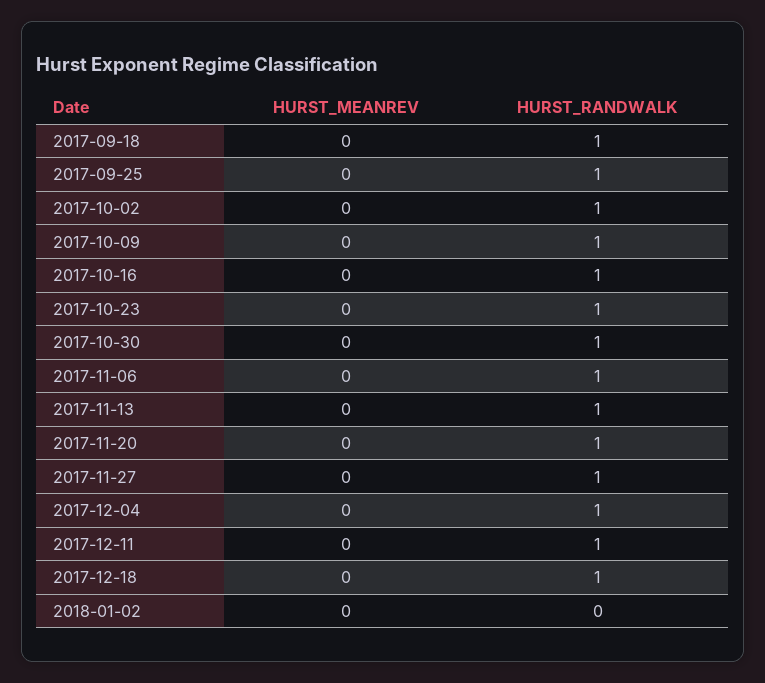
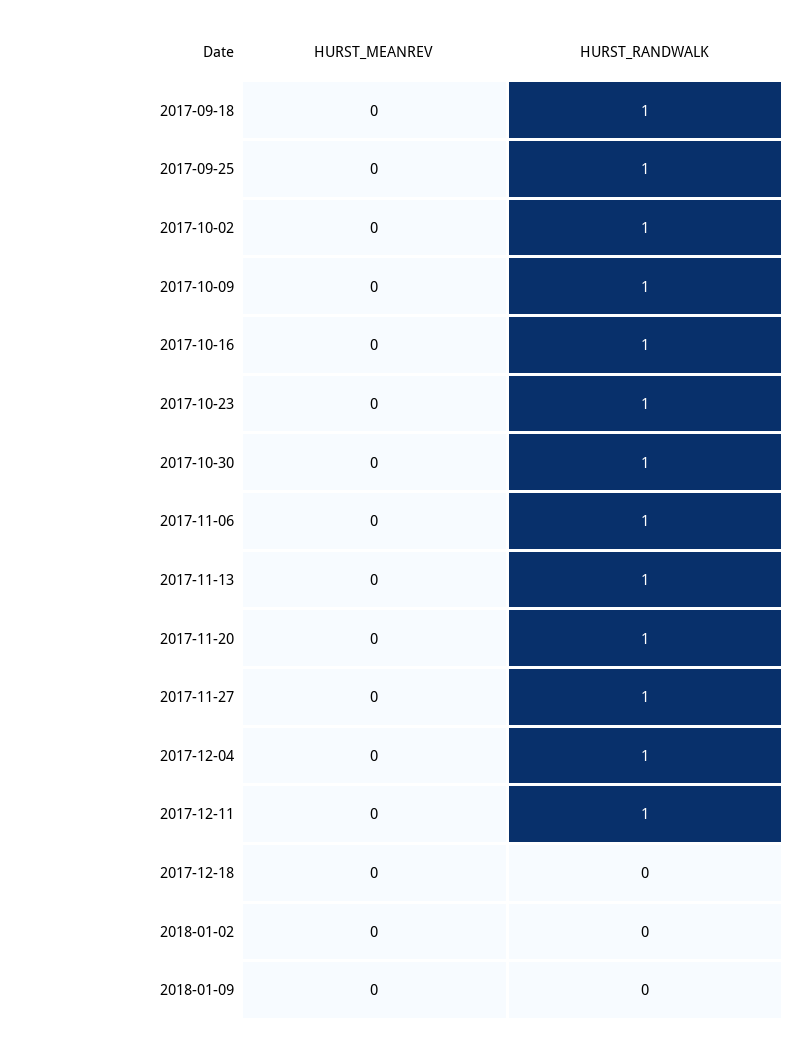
HURST_RANDWALK, 2017-12-18: 1 -> 0
HURST_MEANREV, 2018-01-09: none -> 0
HURST_RANDWALK, 2018-01-09: none -> 0

